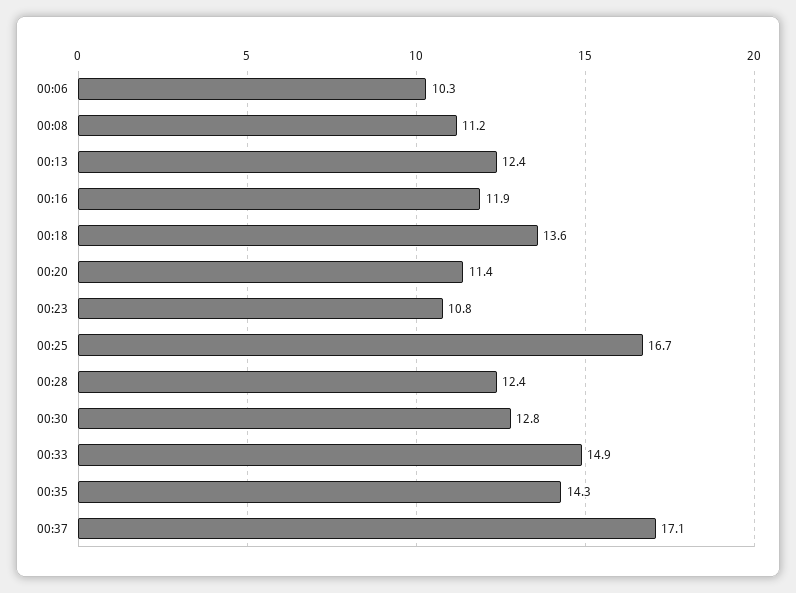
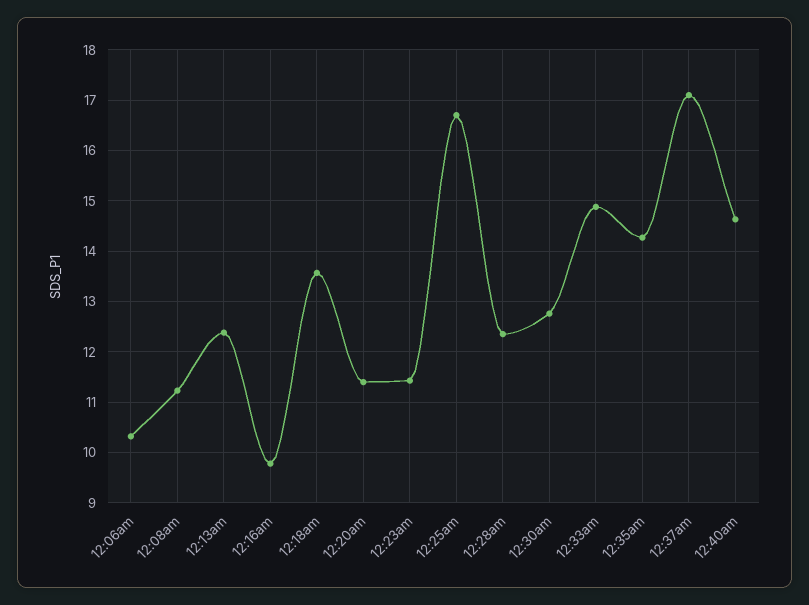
00:16: 11.9 -> 9.8
00:23: 10.8 -> 11.4
12:40am: none -> 14.6

